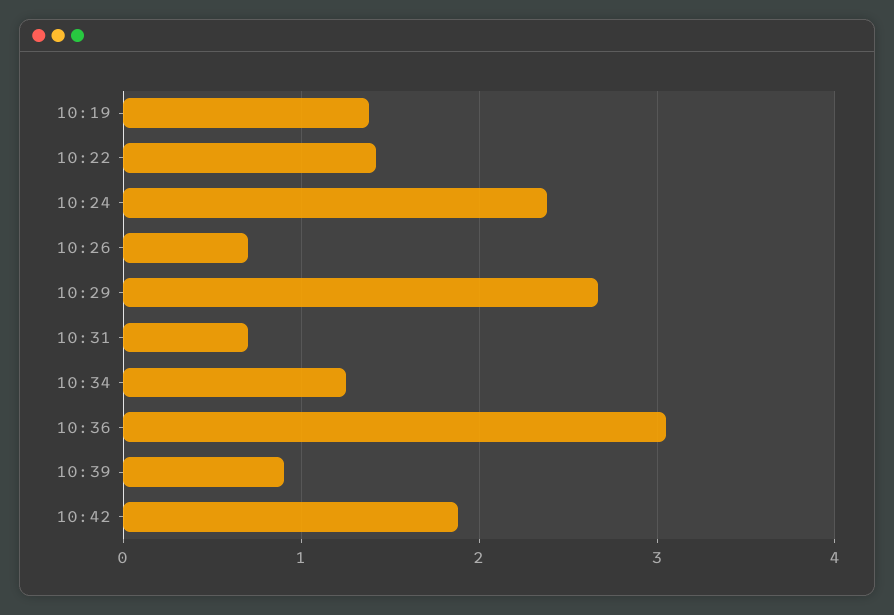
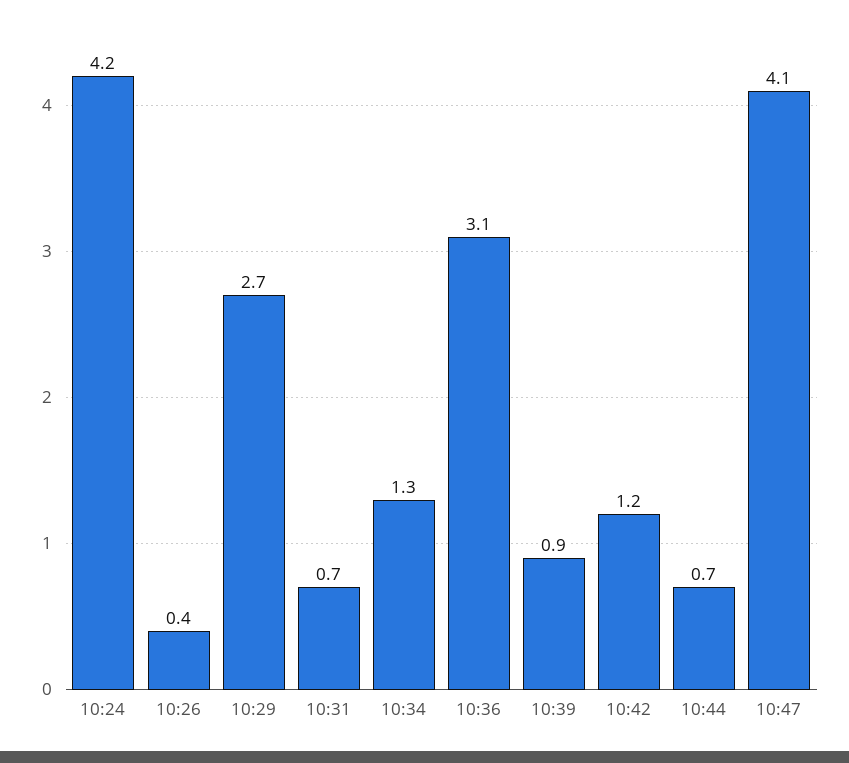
10:19: 1.4 -> none
10:22: 1.4 -> none
10:24: 2.4 -> 4.2
10:26: 0.7 -> 0.4
10:42: 1.9 -> 1.2
10:44: none -> 0.7
10:47: none -> 4.1

